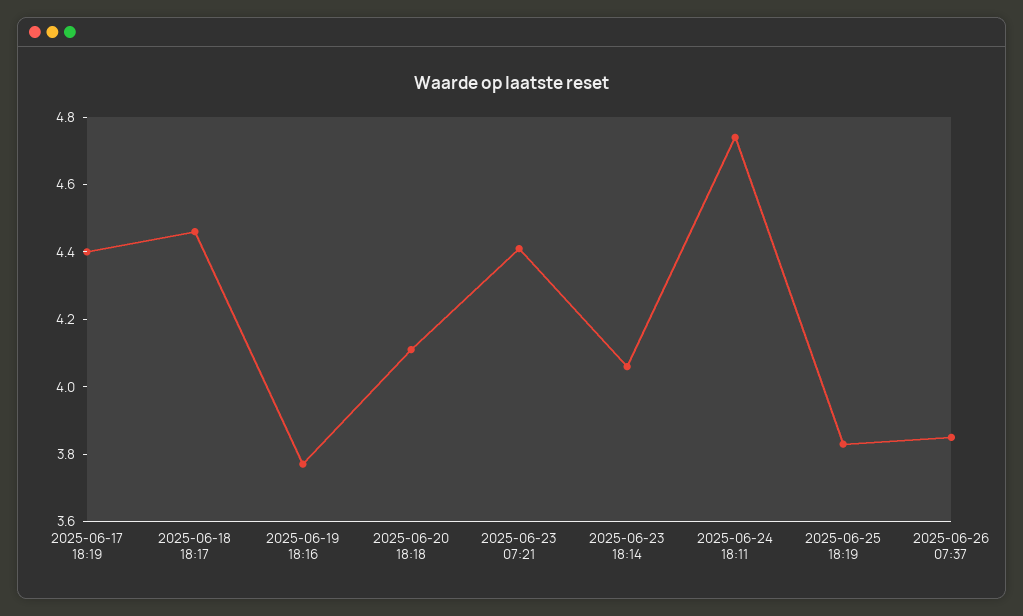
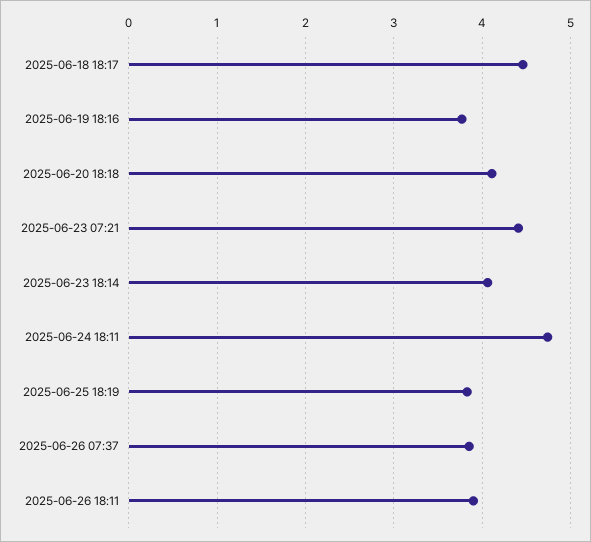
2025-06-17 18:19: 4.4 -> none
2025-06-26 18:11: none -> 3.9

